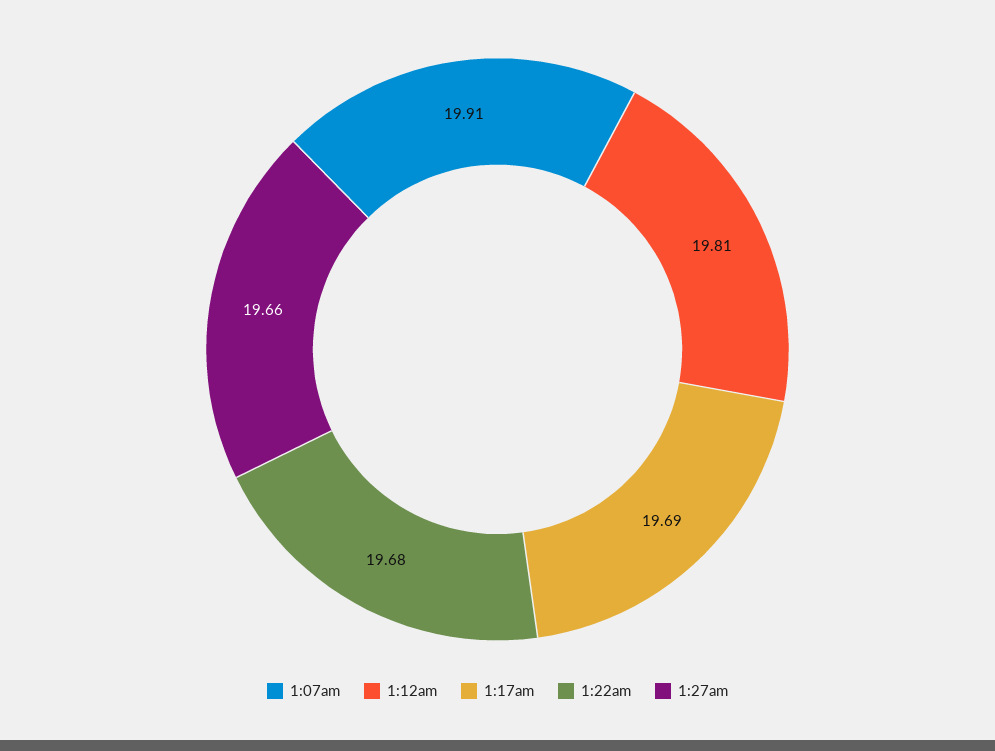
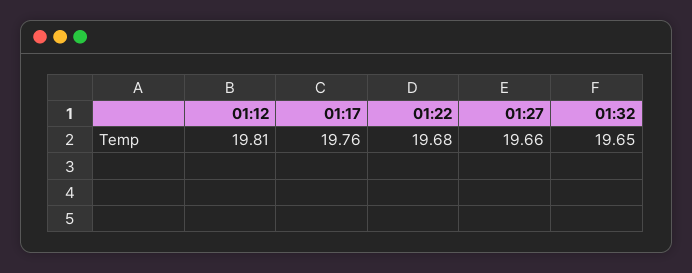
1:07am: 19.91 -> none
1:17am: 19.69 -> 19.76
01:32: none -> 19.65

